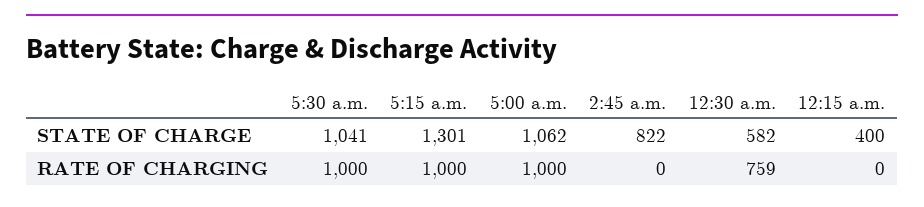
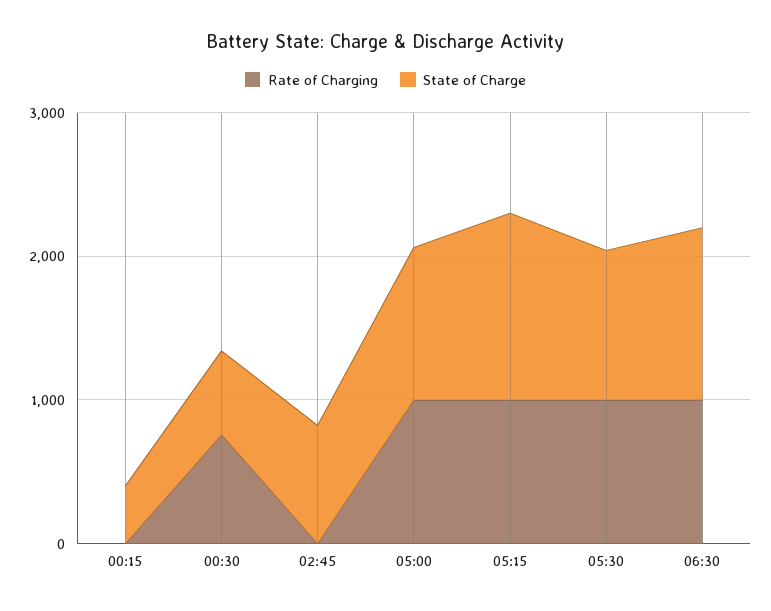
RATE OF CHARGING, 06:30: none -> 1000
STATE OF CHARGE, 06:30: none -> 1200

